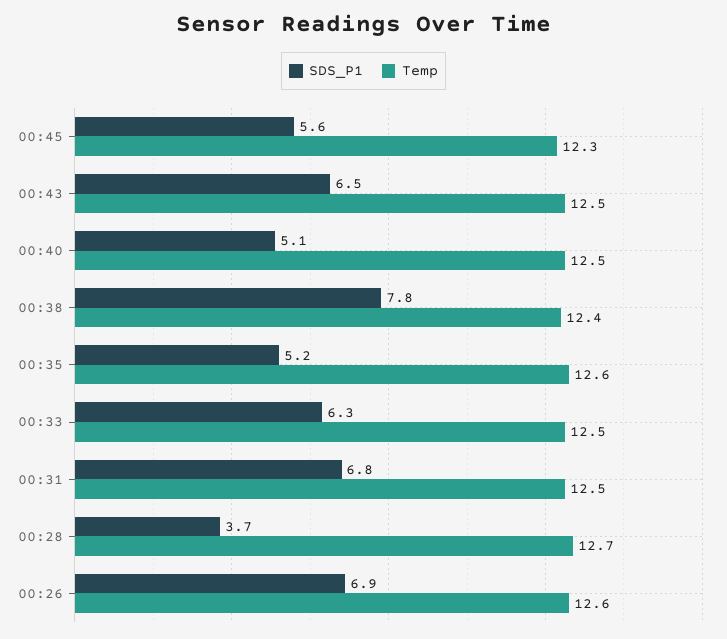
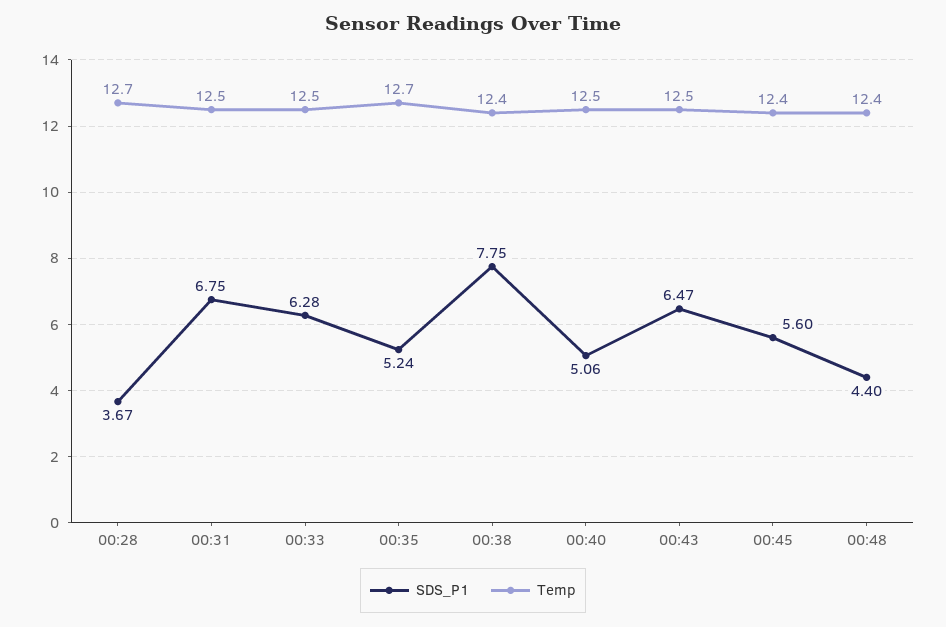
Temp, 00:45: 12.3 -> 12.4
Temp, 00:35: 12.6 -> 12.7
SDS_P1, 00:26: 6.9 -> none
Temp, 00:26: 12.6 -> none
SDS_P1, 00:48: none -> 4.4
Temp, 00:48: none -> 12.4

